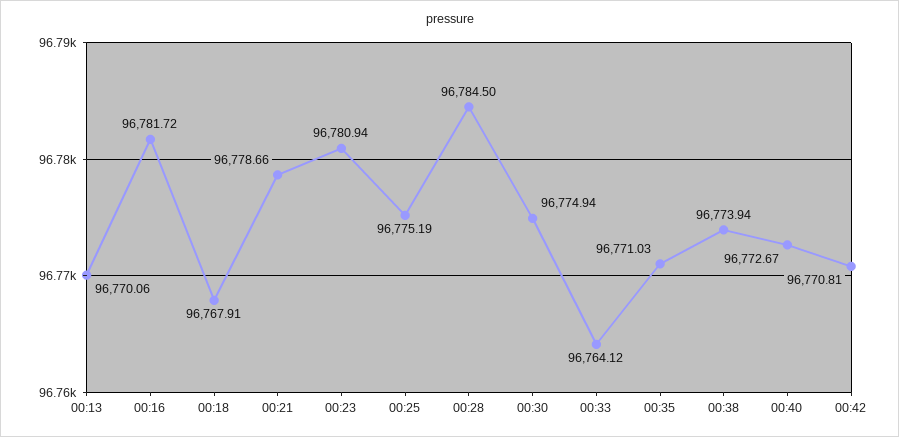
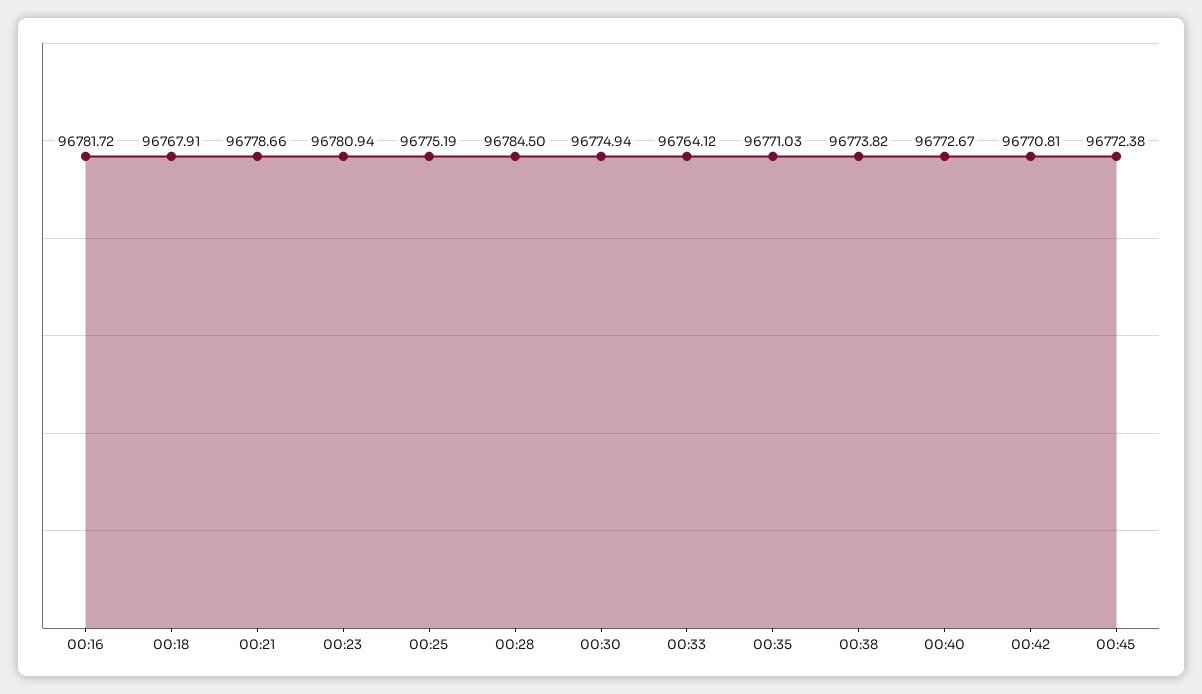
00:13: 96770.06 -> none
00:38: 96773.94 -> 96773.82
00:45: none -> 96772.38

